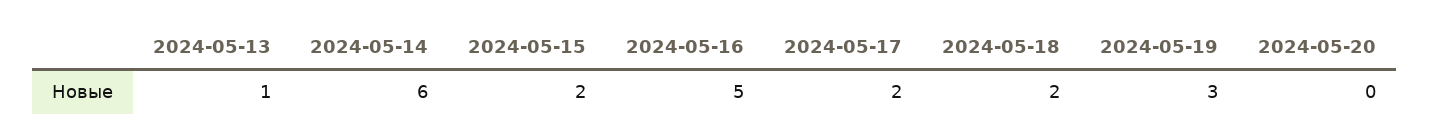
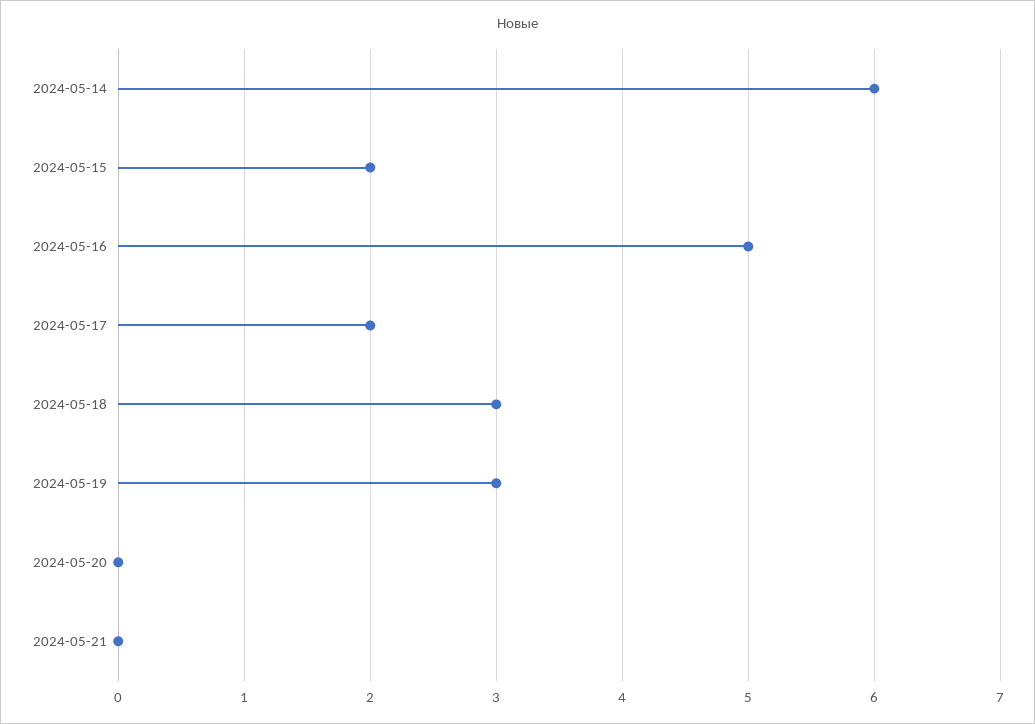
2024-05-13: 1 -> none
2024-05-18: 2 -> 3
2024-05-21: none -> 0

